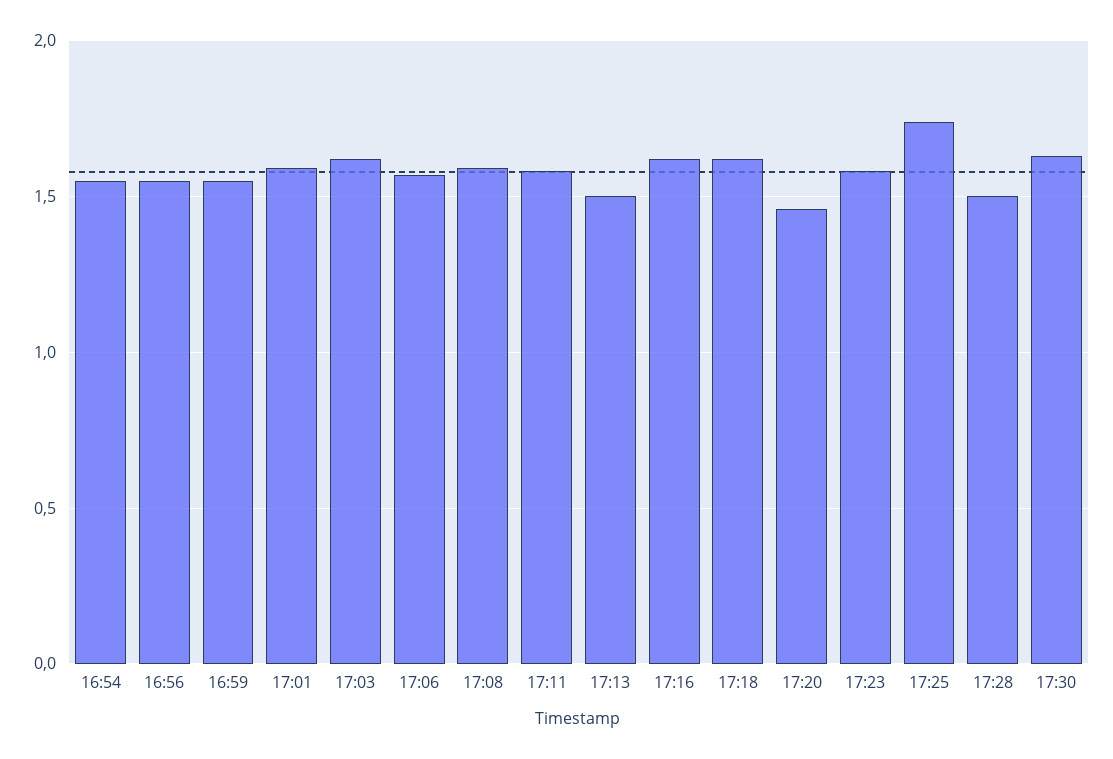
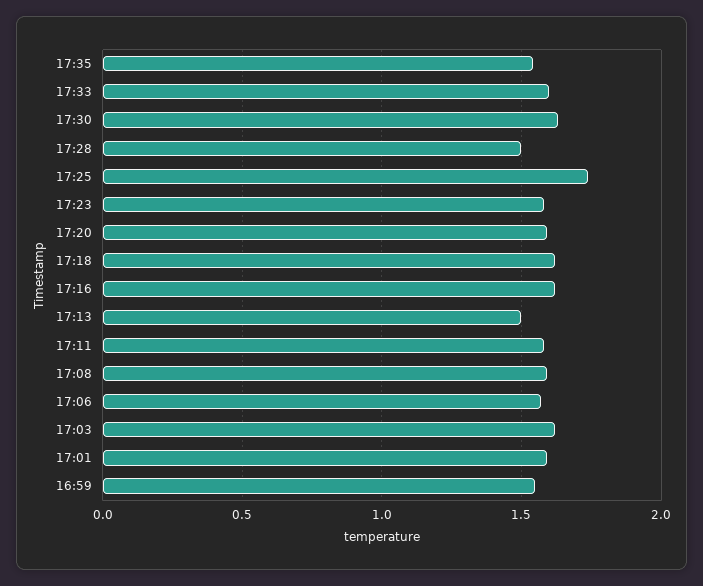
16:54: 1.55 -> none
16:56: 1.55 -> none
17:20: 1.45 -> 1.6
17:35: none -> 1.55
17:33: none -> 1.6

